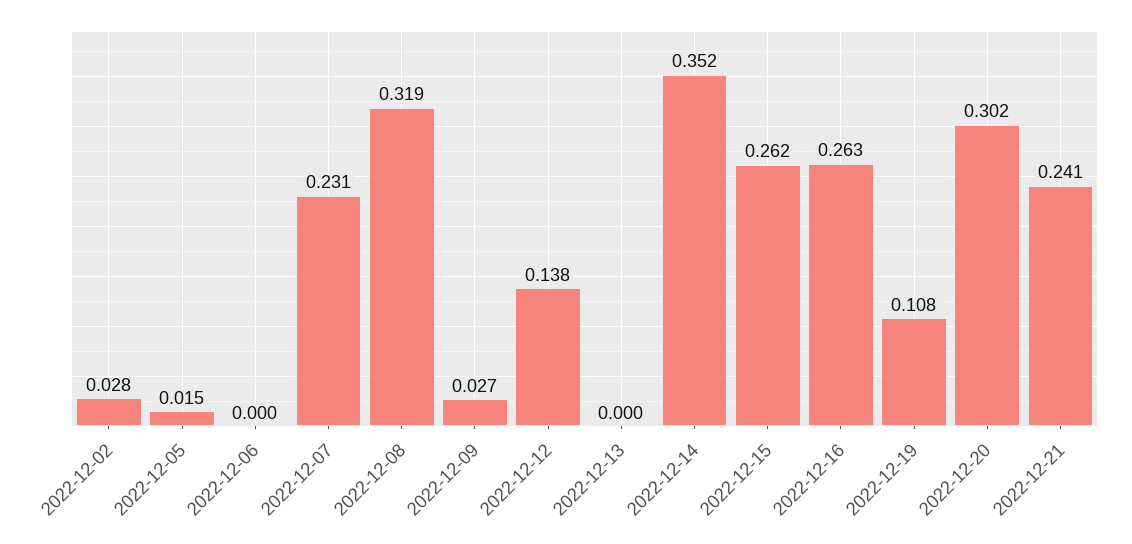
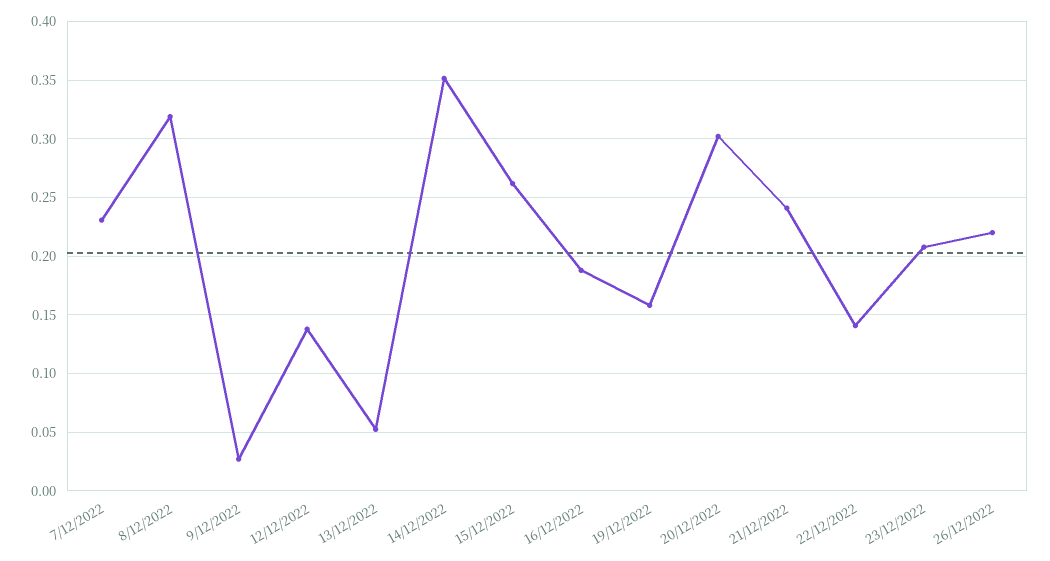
2022-12-02: 0.028 -> none
2022-12-05: 0.015 -> none
2022-12-06: 0 -> none
2022-12-13: 0 -> 0.05
2022-12-16: 0.263 -> 0.19
2022-12-19: 0.108 -> 0.16
22/12/2022: none -> 0.14
23/12/2022: none -> 0.21
26/12/2022: none -> 0.22

